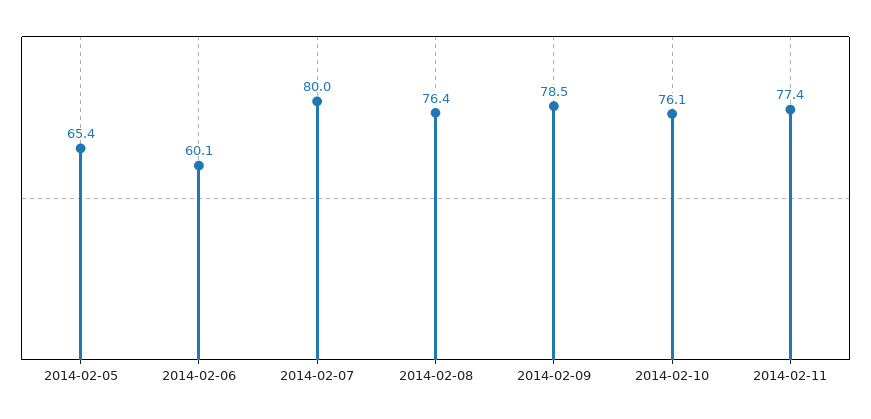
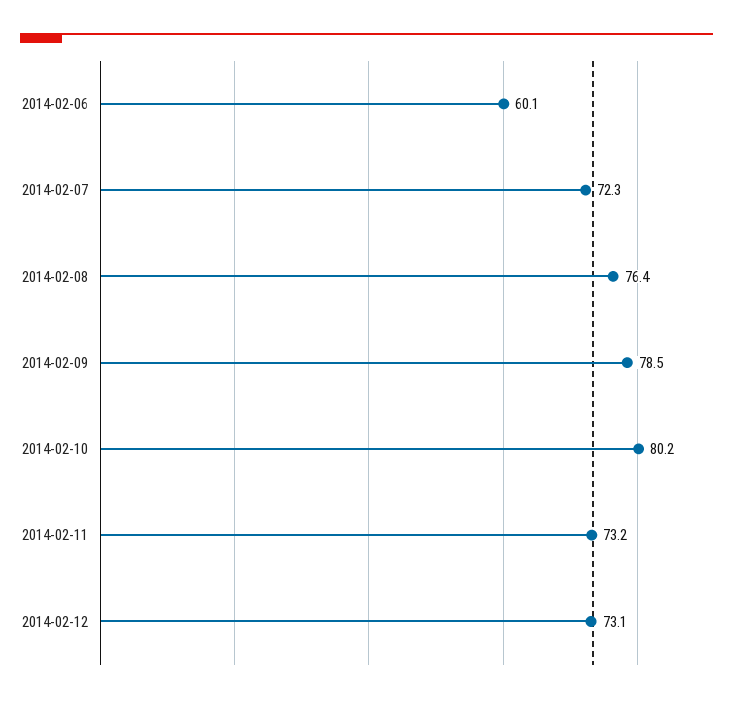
2014-02-05: 65.4 -> none
2014-02-07: 80 -> 72.3
2014-02-10: 76.1 -> 80.2
2014-02-11: 77.4 -> 73.2
2014-02-12: none -> 73.1

